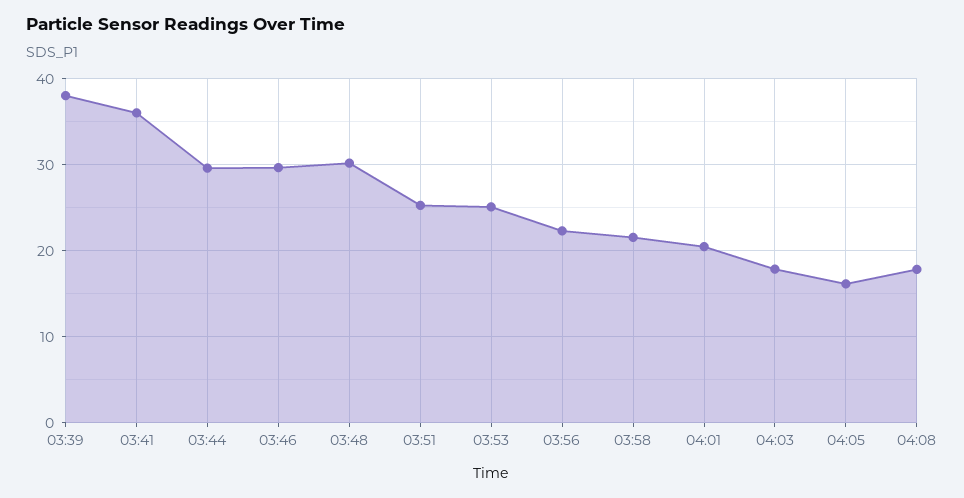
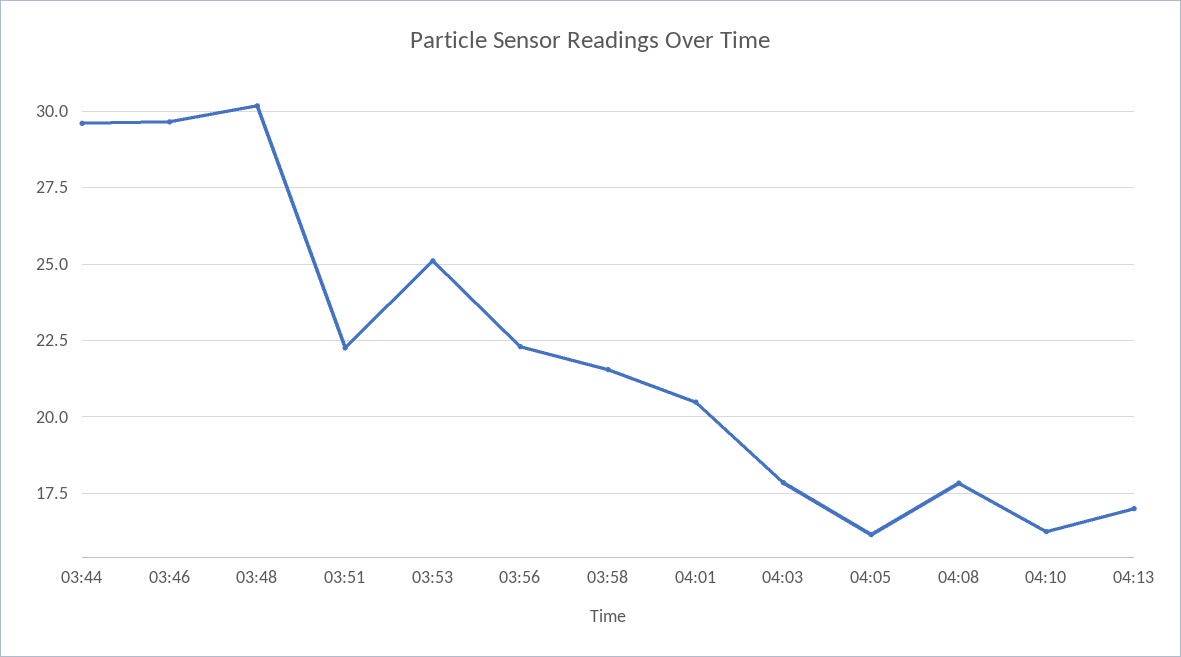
03:39: 38 -> none
03:41: 36 -> none
03:51: 25 -> 22.25
04:10: none -> 16.25
04:13: none -> 17

